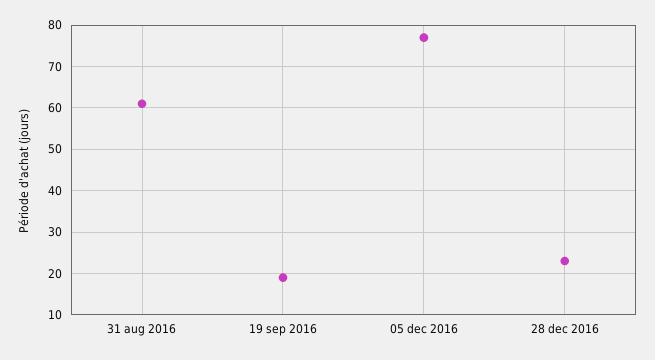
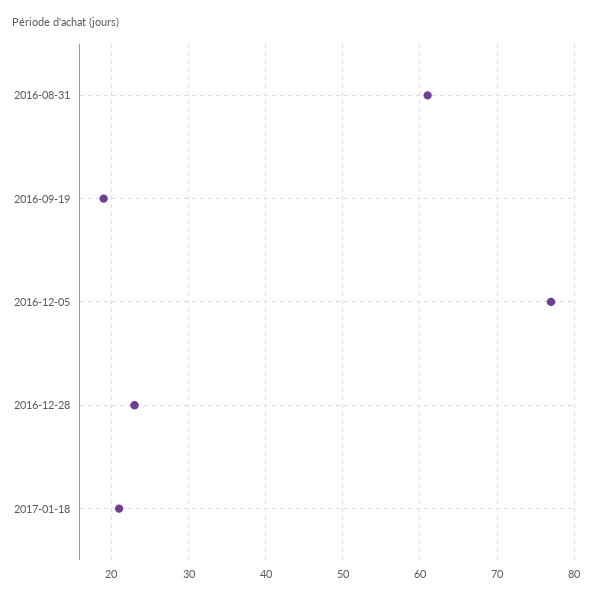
2017-01-18: none -> 21

